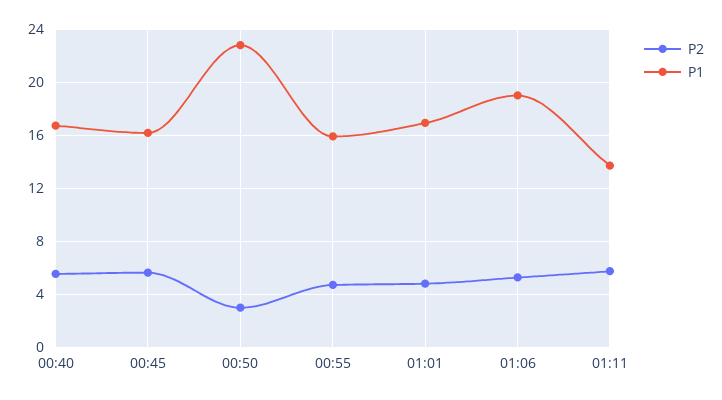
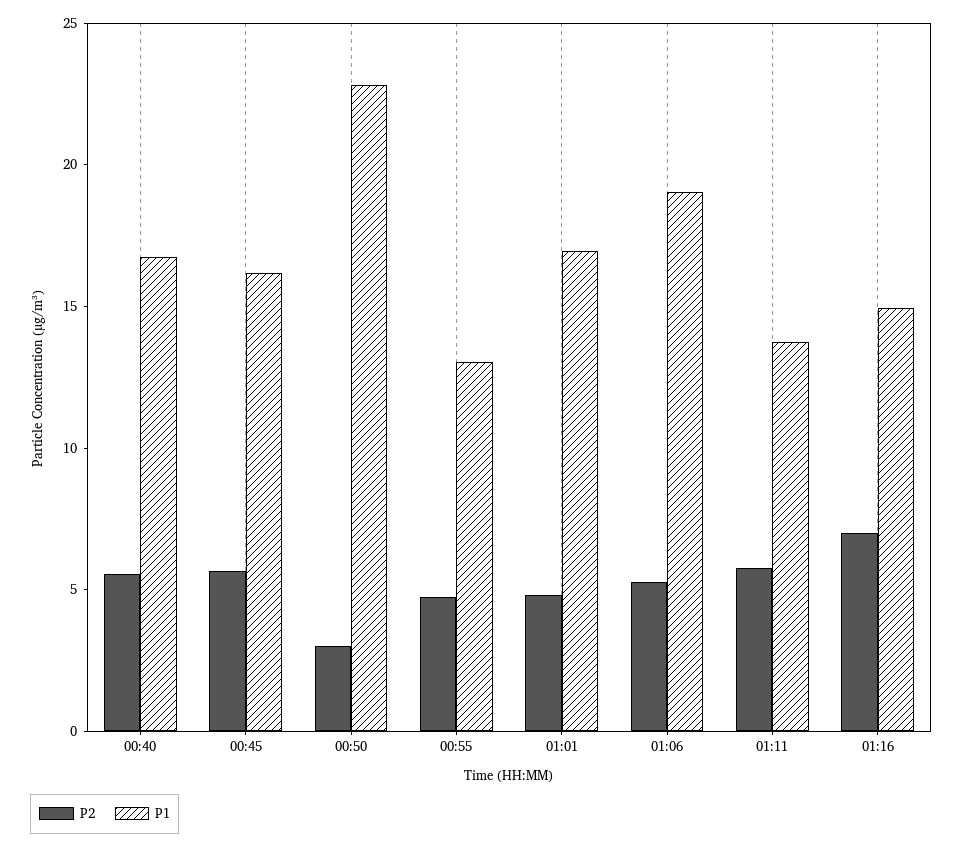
P1, 00:55: 16 -> 13
P2, 01:16: none -> 7
P1, 01:16: none -> 15

